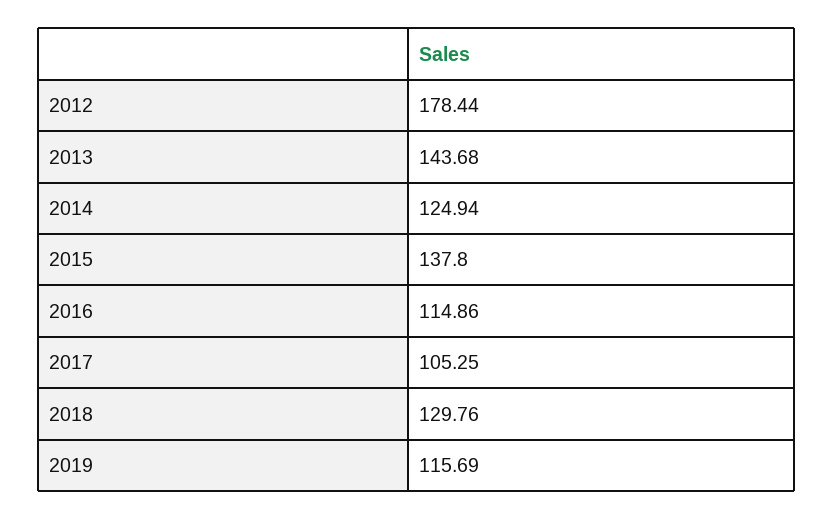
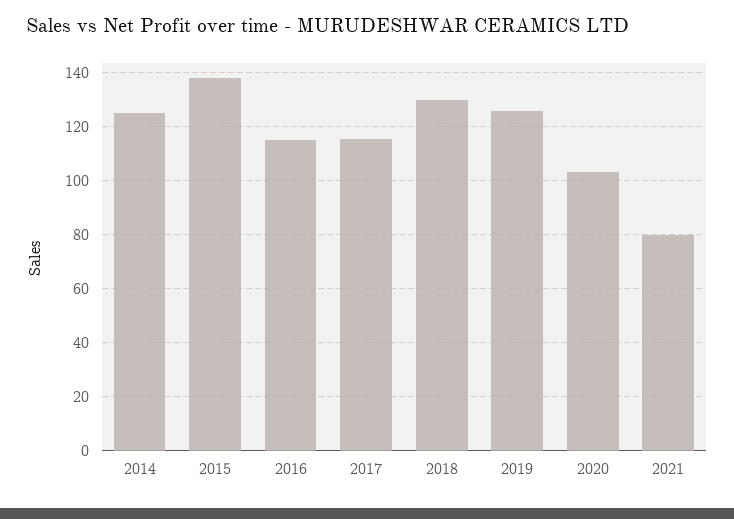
2012: 178.44 -> none
2013: 143.68 -> none
2017: 105.25 -> 115
2019: 115.69 -> 125
2020: none -> 102.5
2021: none -> 80

